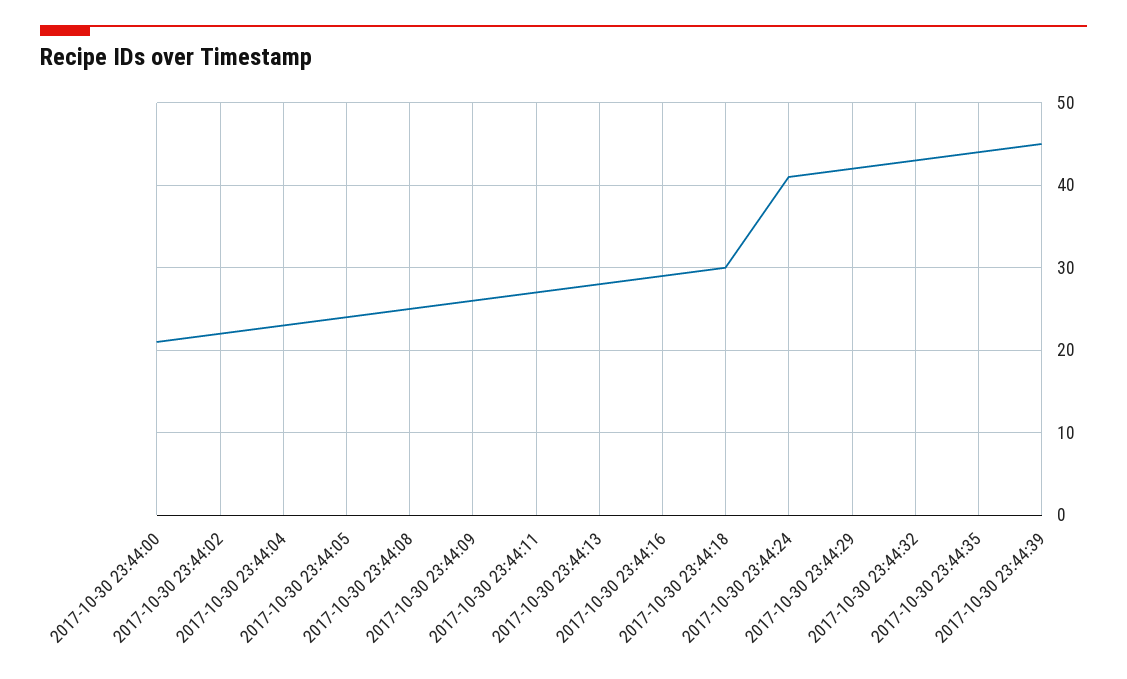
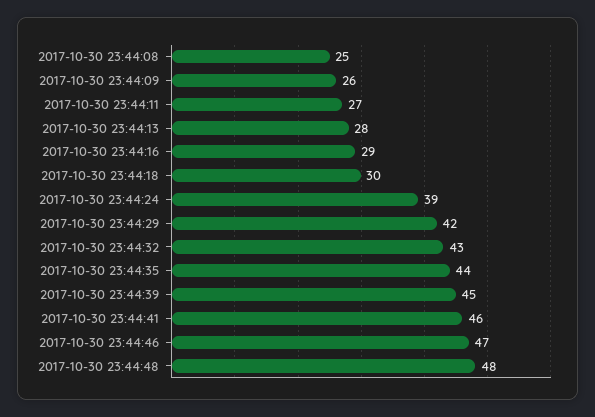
2017-10-30 23:44:00: 21 -> none
2017-10-30 23:44:02: 22 -> none
2017-10-30 23:44:04: 23 -> none
2017-10-30 23:44:05: 24 -> none
2017-10-30 23:44:24: 41 -> 39
2017-10-30 23:44:41: none -> 46
2017-10-30 23:44:46: none -> 47
2017-10-30 23:44:48: none -> 48

